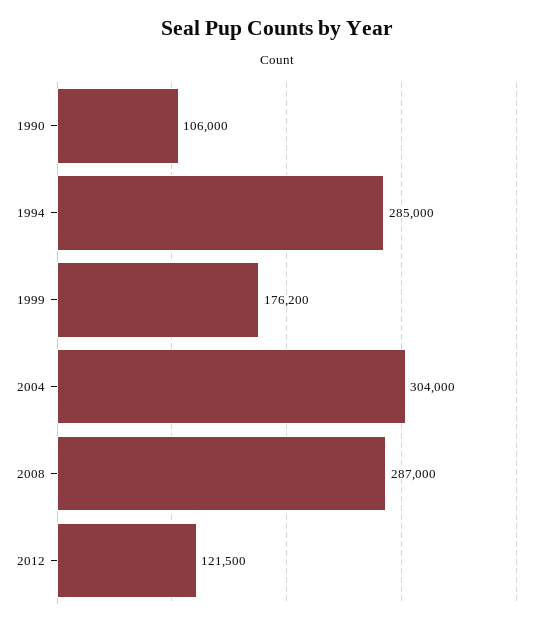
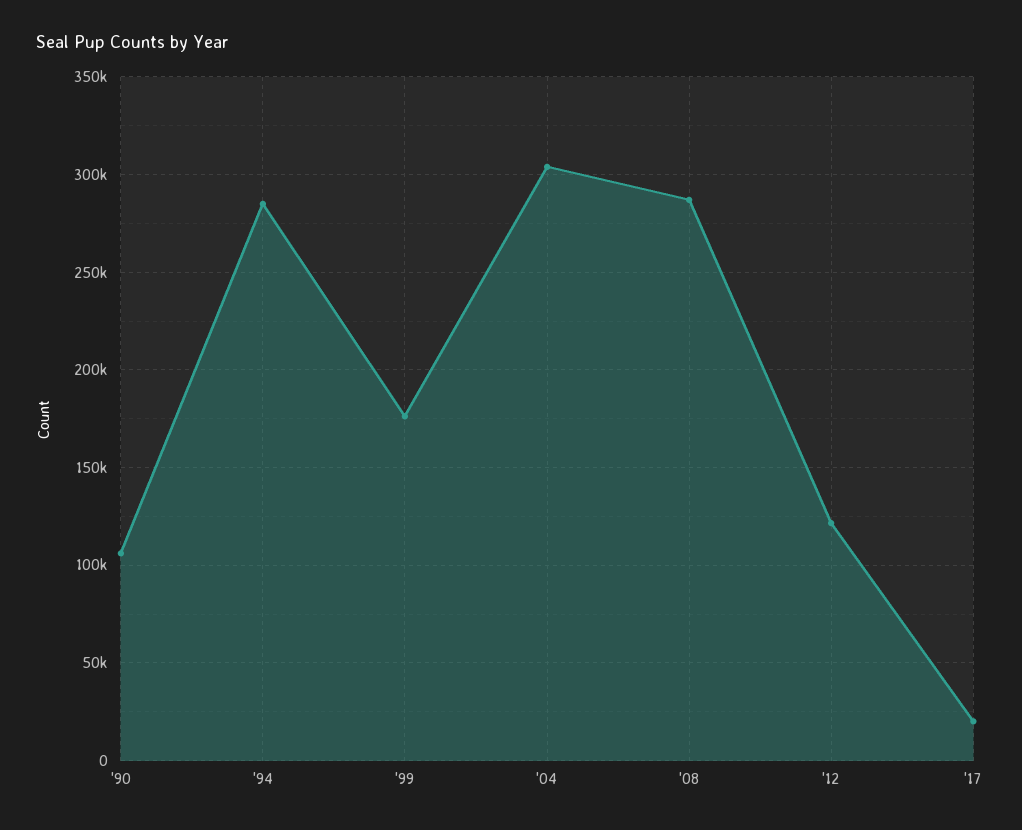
'17: none -> 20000

